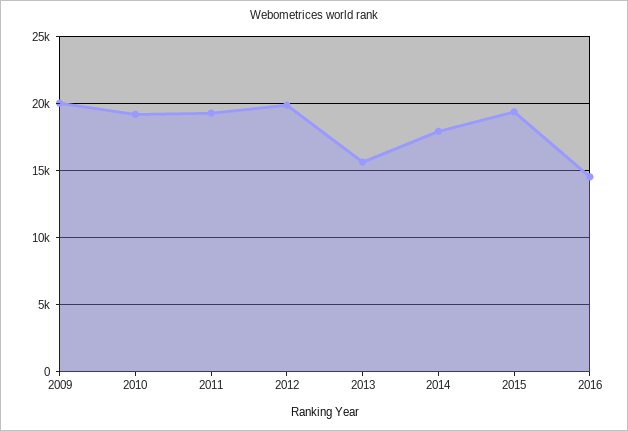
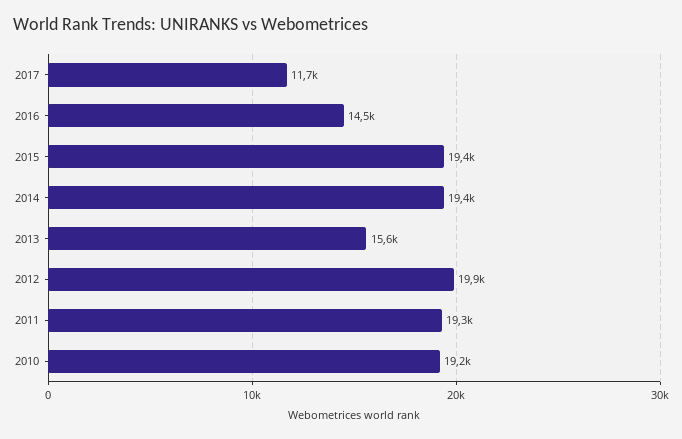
2009: 20000 -> none
2014: 18000 -> 19400
2017: none -> 11700

